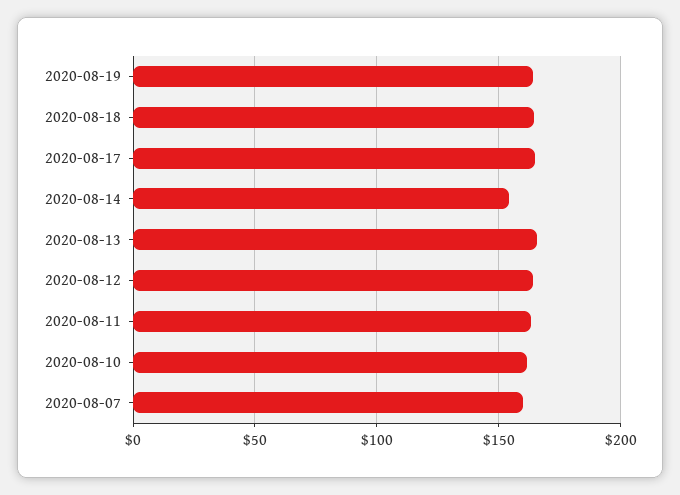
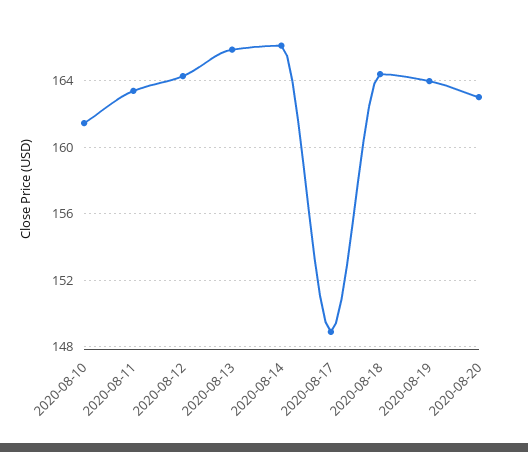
2020-08-17: 165 -> 149
2020-08-14: 155 -> 166
2020-08-07: 160 -> none
2020-08-20: none -> 163

